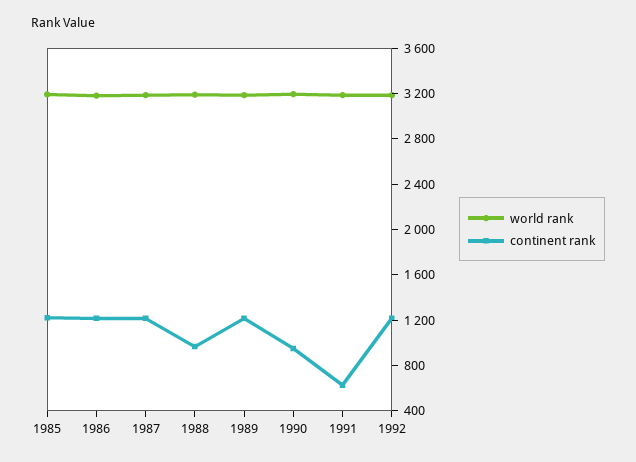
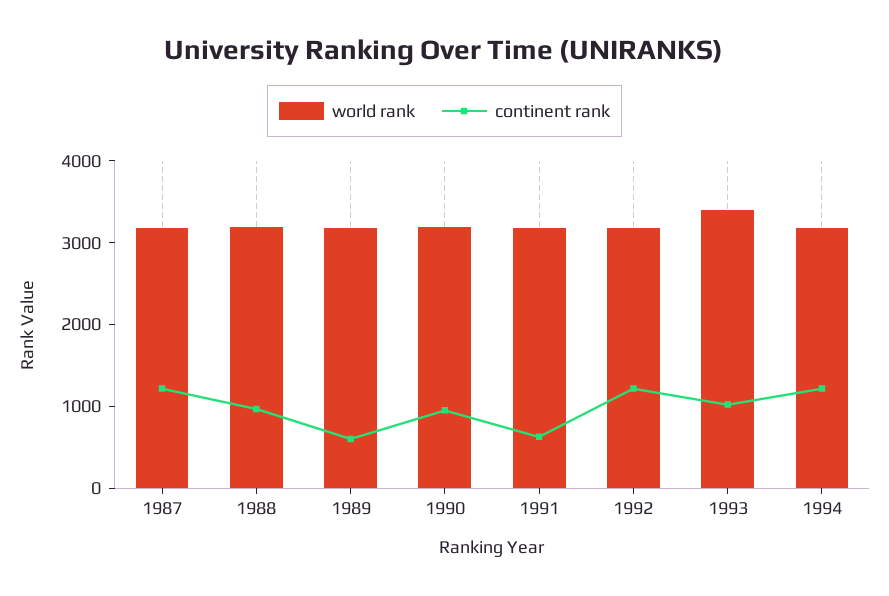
world rank, 1985: 3200 -> none
continent rank, 1985: 1200 -> none
world rank, 1986: 3200 -> none
continent rank, 1986: 1200 -> none
continent rank, 1989: 1200 -> 600
world rank, 1993: none -> 3400
continent rank, 1993: none -> 1000
world rank, 1994: none -> 3200
continent rank, 1994: none -> 1200

